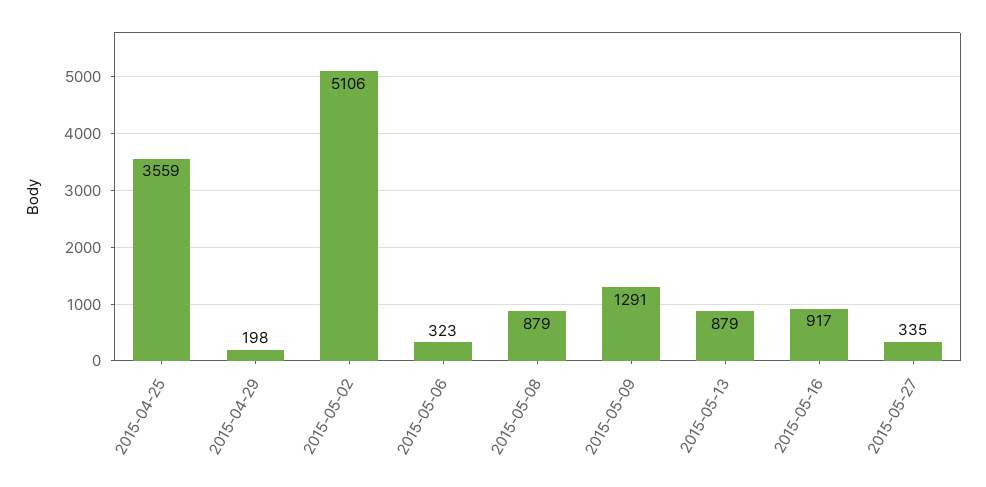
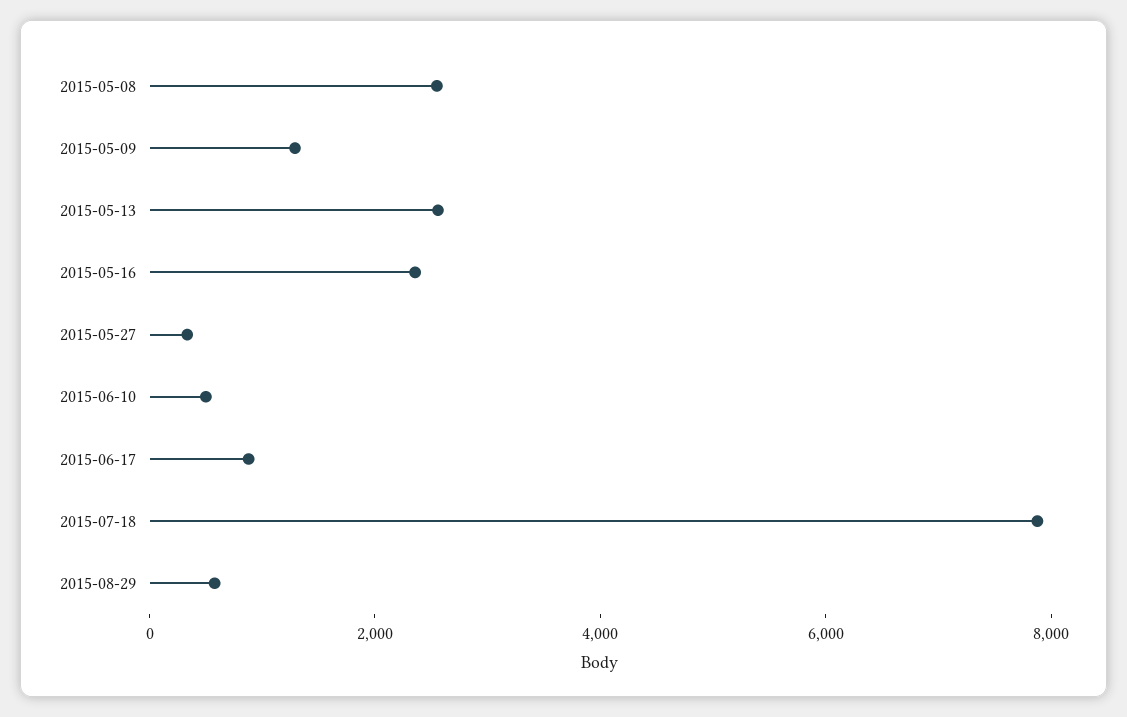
2015-04-25: 3559 -> none
2015-04-29: 198 -> none
2015-05-02: 5106 -> none
2015-05-06: 323 -> none
2015-05-08: 879 -> 2500
2015-05-13: 879 -> 2500
2015-05-16: 917 -> 2500
2015-06-10: none -> 500
2015-06-17: none -> 1000
2015-07-18: none -> 8000
2015-08-29: none -> 500

